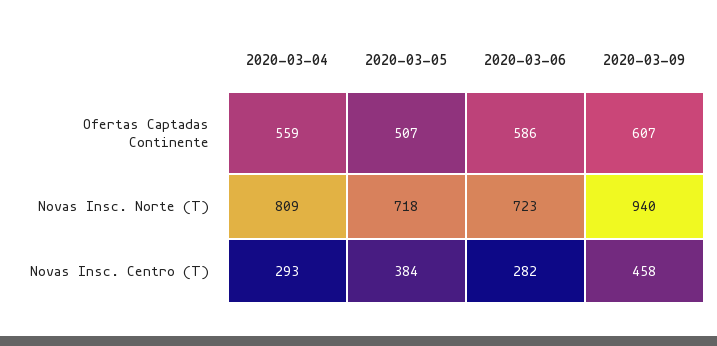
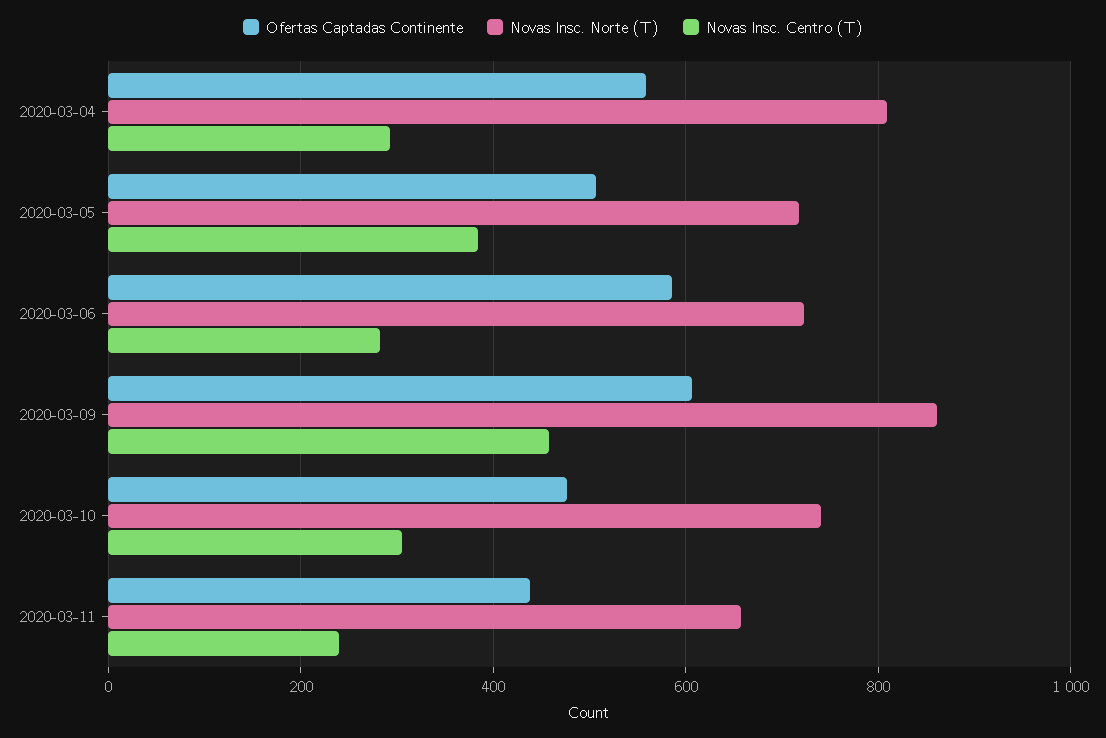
Novas Insc. Norte (T), 2020-03-09: 940 -> 860
Ofertas Captadas Continente, 2020-03-10: none -> 480
Novas Insc. Norte (T), 2020-03-10: none -> 740
Novas Insc. Centro (T), 2020-03-10: none -> 300
Ofertas Captadas Continente, 2020-03-11: none -> 440
Novas Insc. Norte (T), 2020-03-11: none -> 660
Novas Insc. Centro (T), 2020-03-11: none -> 240

